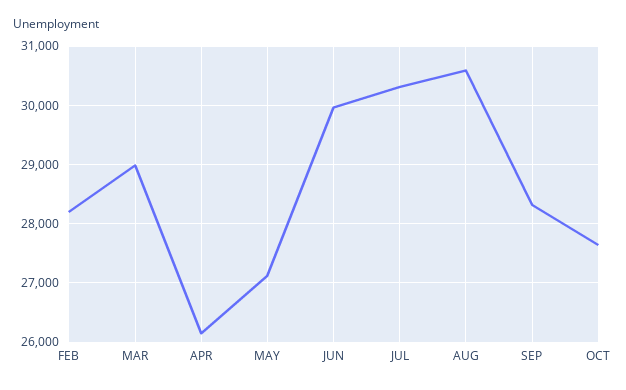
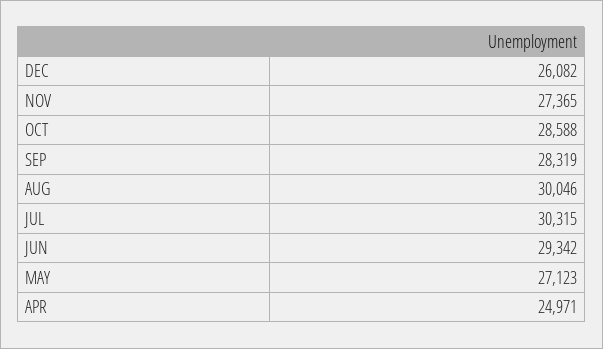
FEB: 28200 -> none
MAR: 29000 -> none
APR: 26200 -> 24971
JUN: 30000 -> 29342
AUG: 30600 -> 30046
OCT: 27600 -> 28588
DEC: none -> 26082
NOV: none -> 27365

